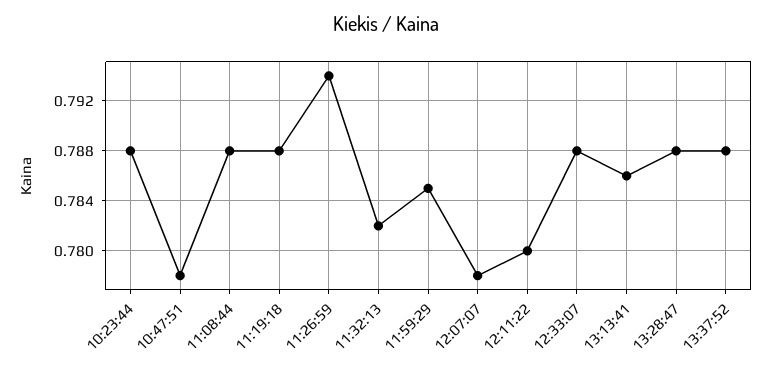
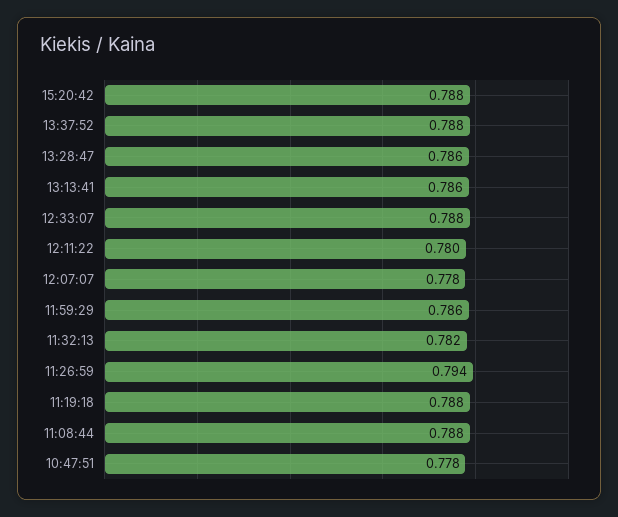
10:23:44: 0.788 -> none
11:59:29: 0.785 -> 0.786
13:28:47: 0.788 -> 0.786
15:20:42: none -> 0.788

